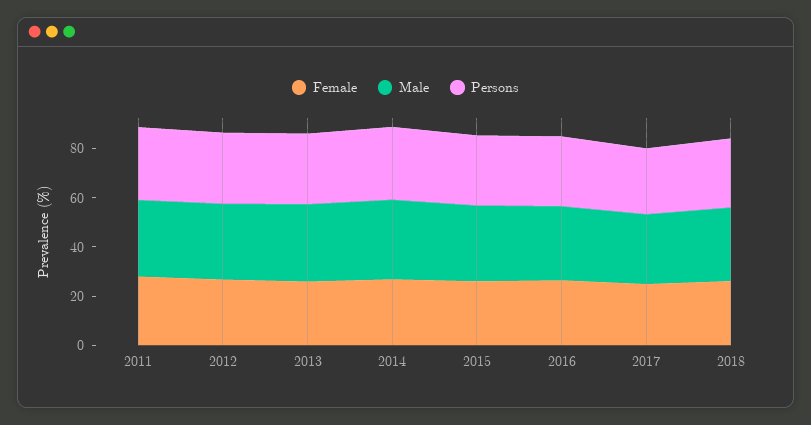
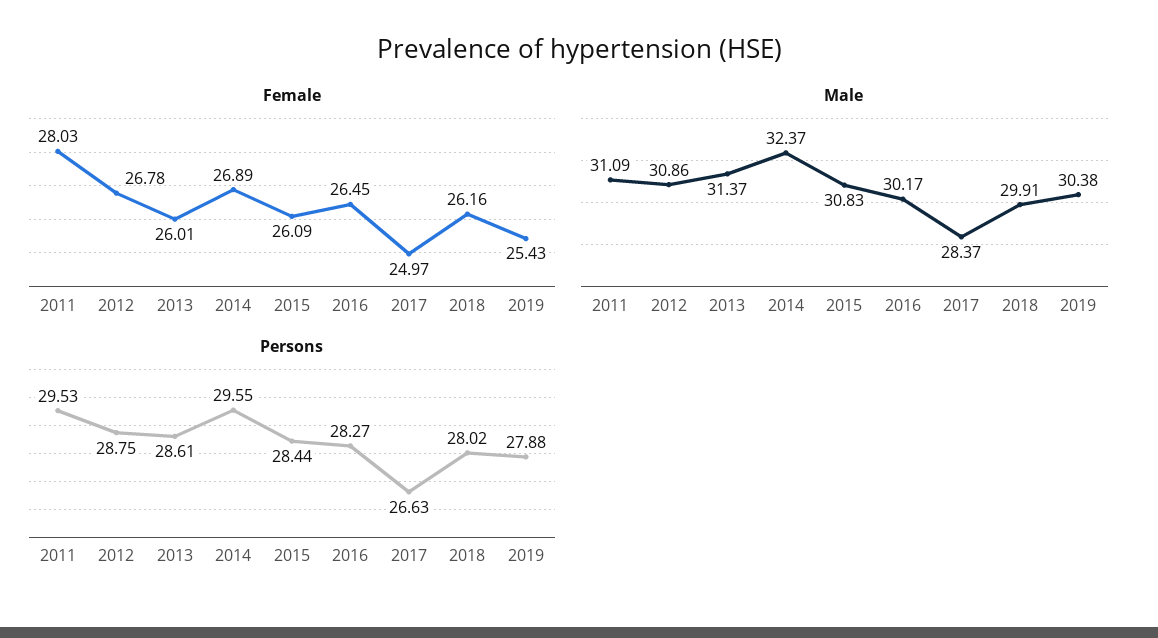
Female, 2019: none -> 25.43
Male, 2019: none -> 30.38
Persons, 2019: none -> 27.88

